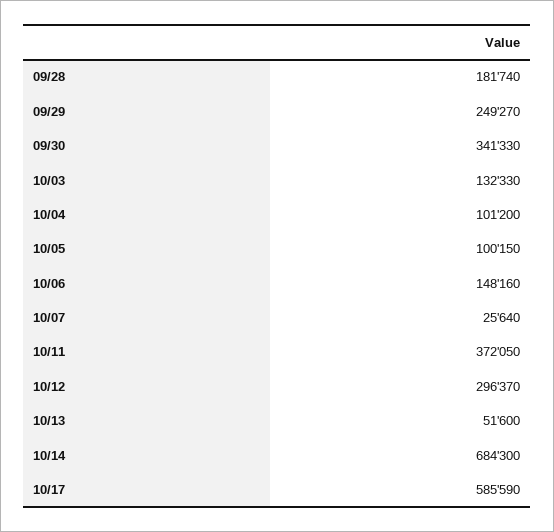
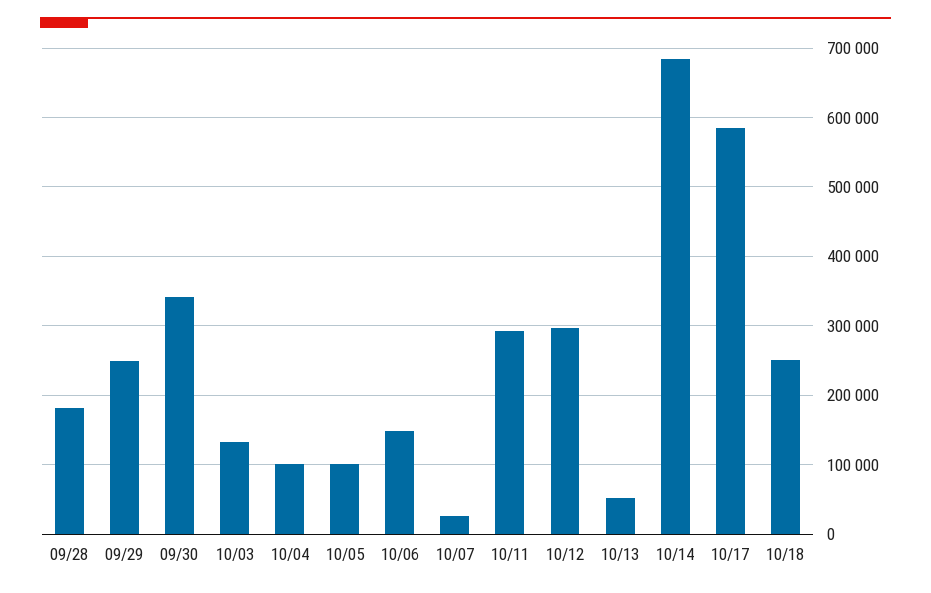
10/11: 372050 -> 290000
10/18: none -> 250000

